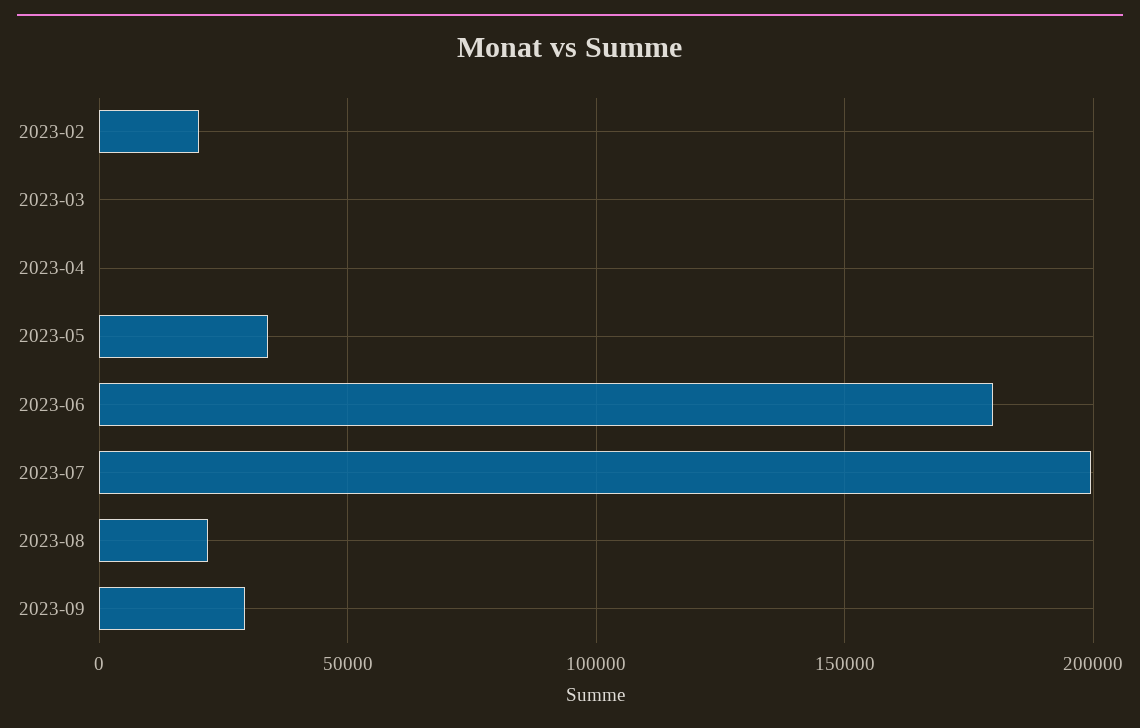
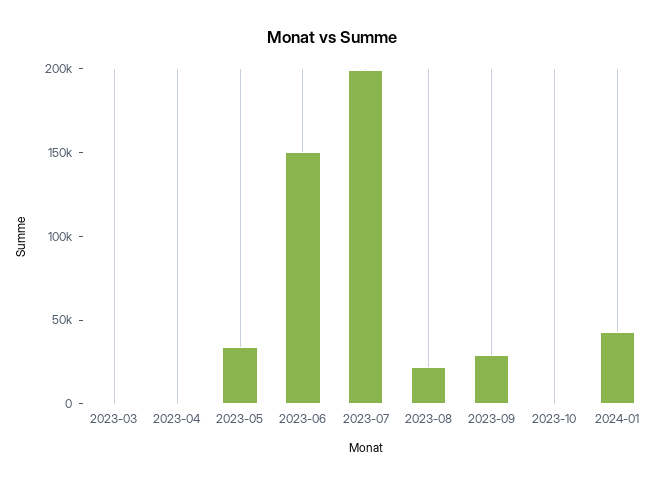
2023-02: 20000 -> none
2023-06: 180000 -> 150000
2023-10: none -> 0
2024-01: none -> 40000

